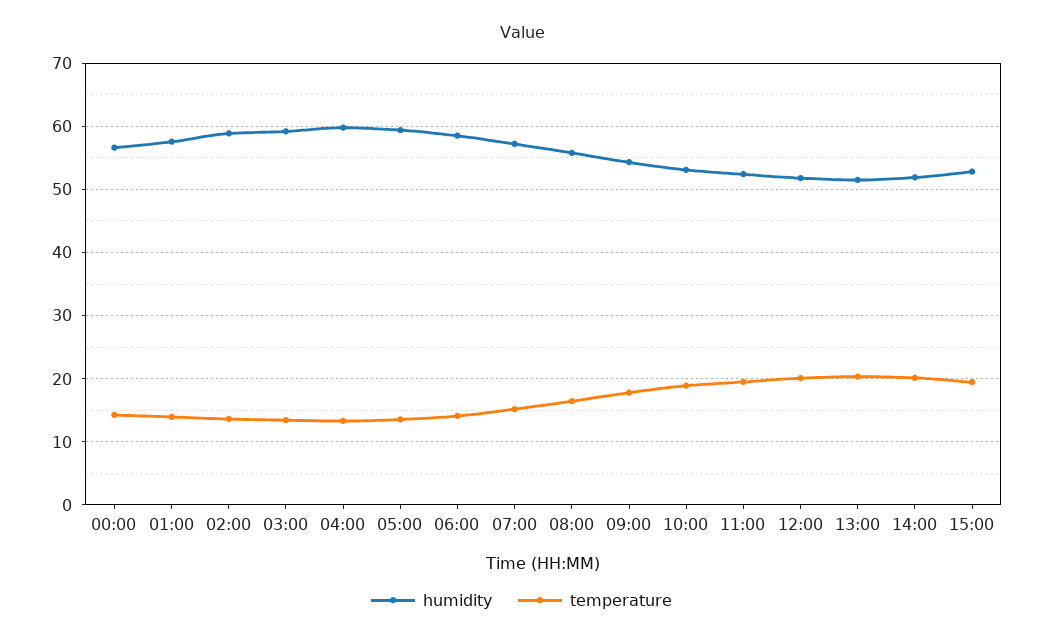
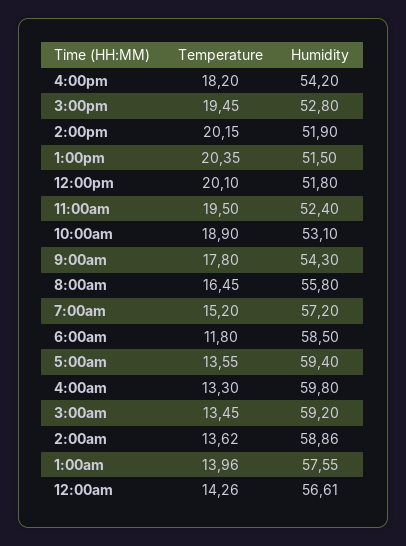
temperature, 06:00: 14 -> 11.8
temperature, 4:00pm: none -> 18.2
humidity, 4:00pm: none -> 54.2

